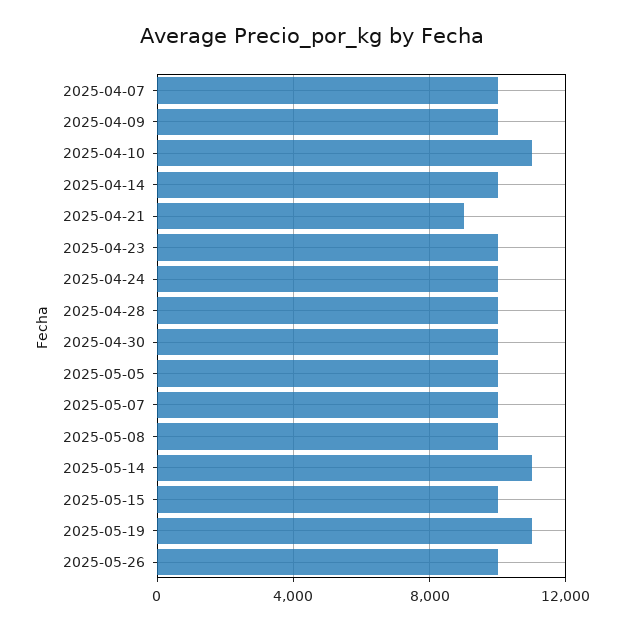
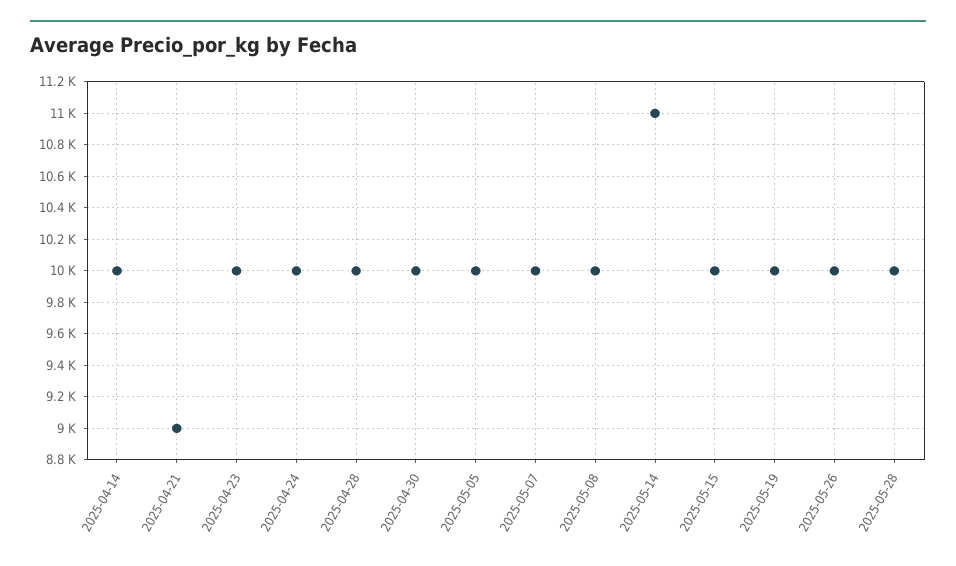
2025-04-07: 10000 -> none
2025-04-09: 10000 -> none
2025-04-10: 11000 -> none
2025-05-19: 11000 -> 10000
2025-05-28: none -> 10000

